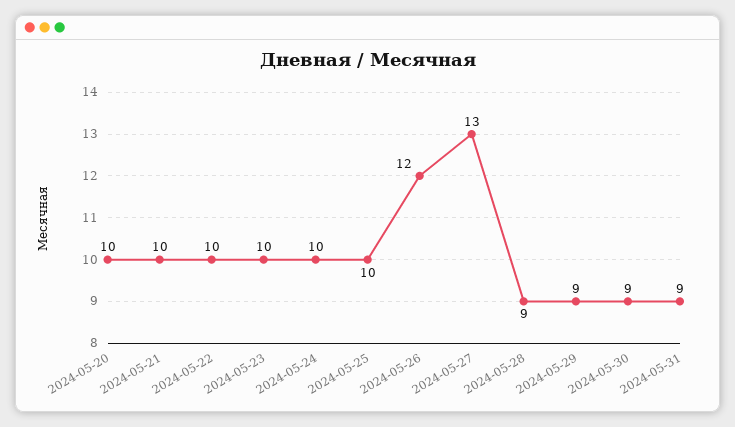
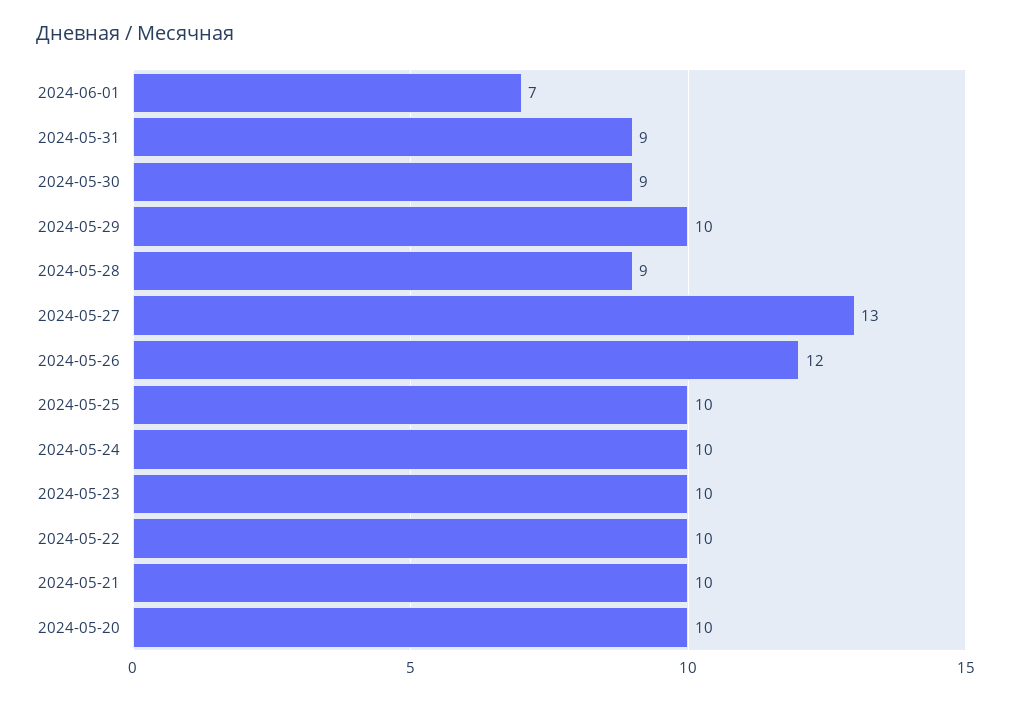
2024-05-29: 9 -> 10
2024-06-01: none -> 7

